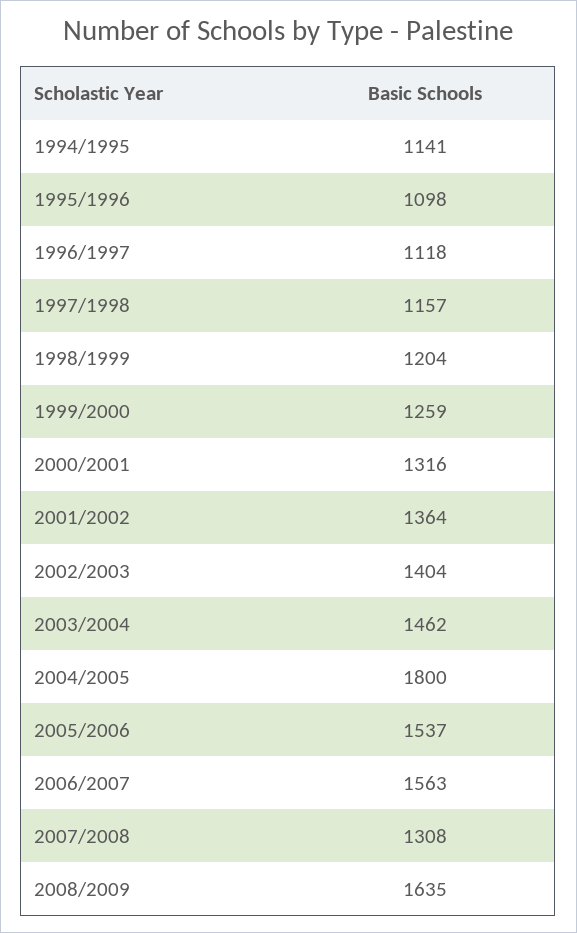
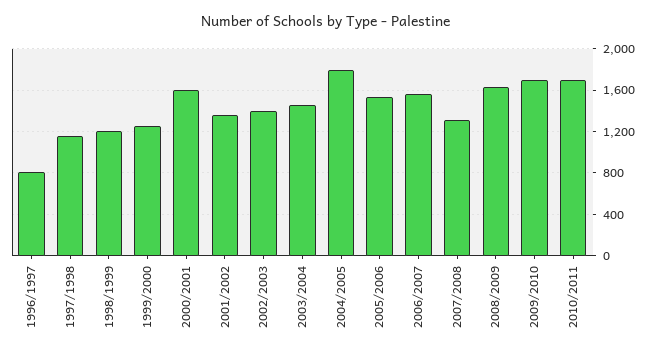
1994/1995: 1141 -> none
1995/1996: 1098 -> none
1996/1997: 1118 -> 800
2000/2001: 1316 -> 1600
2009/2010: none -> 1700
2010/2011: none -> 1700

